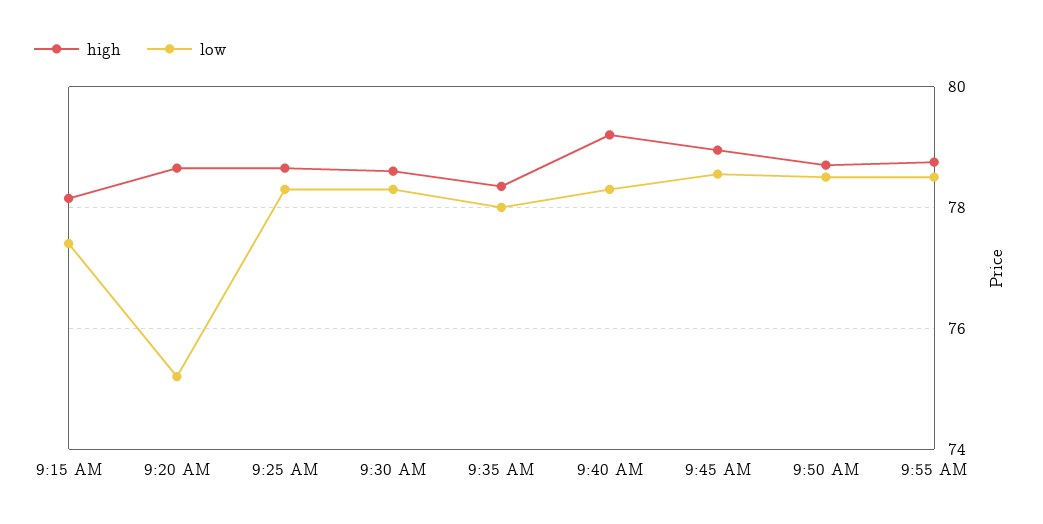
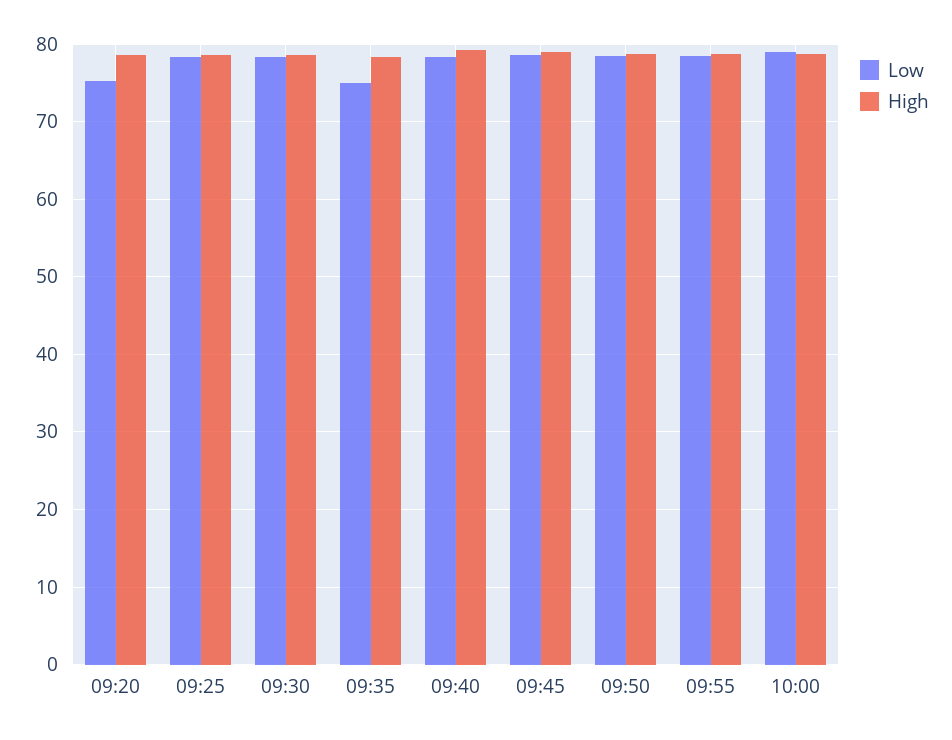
high, 9:15 AM: 78.2 -> none
low, 9:15 AM: 77.4 -> none
low, 9:35 AM: 78 -> 75
low, 10:00: none -> 79
high, 10:00: none -> 79

